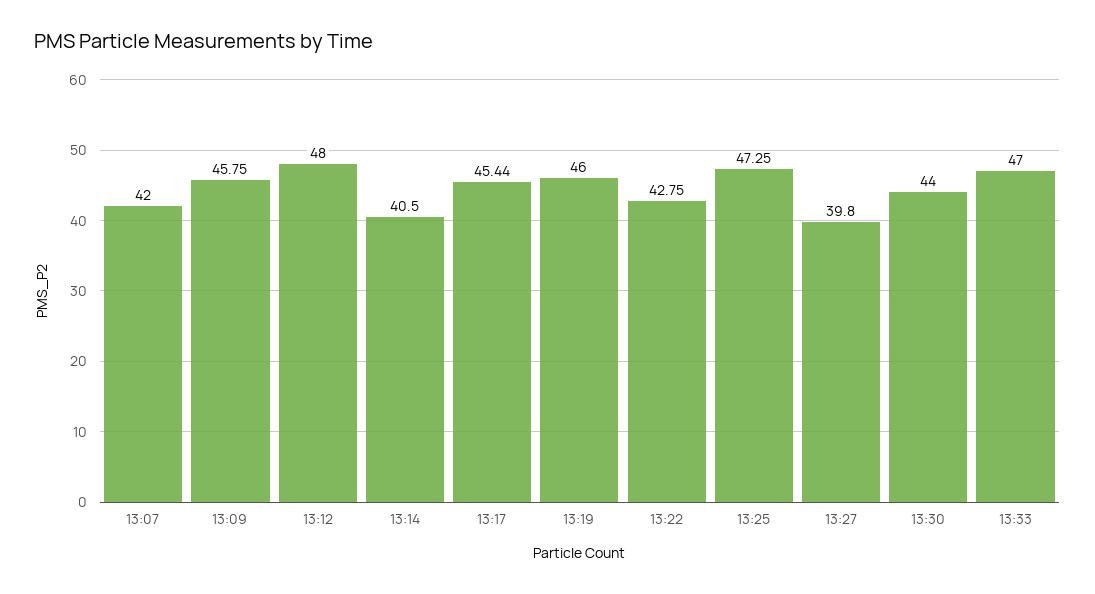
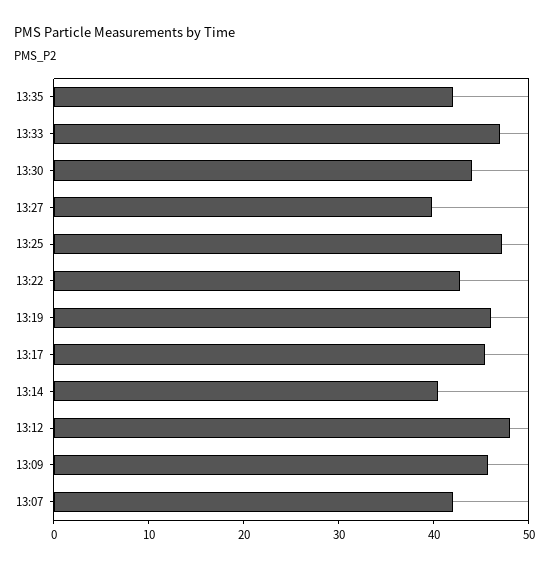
13:35: none -> 42

